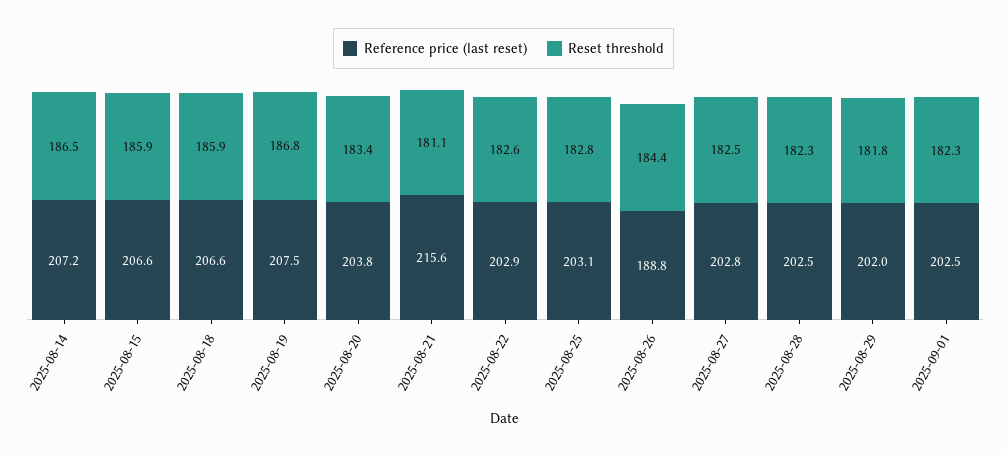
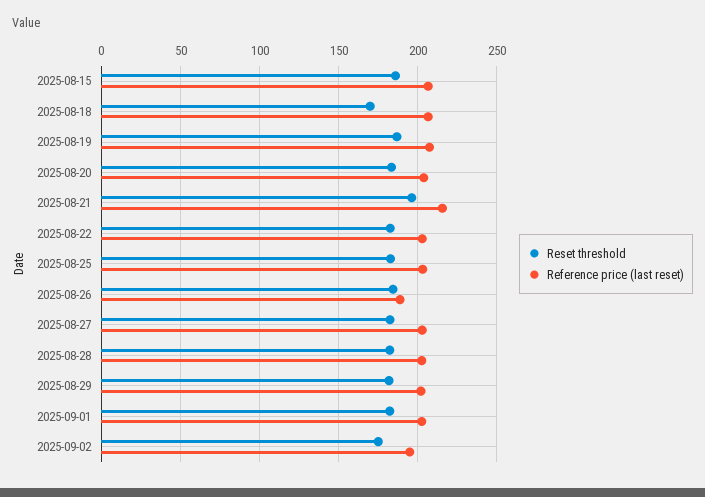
Reference price (last reset), 2025-08-14: 207.2 -> none
Reset threshold, 2025-08-14: 186.5 -> none
Reset threshold, 2025-08-18: 185.9 -> 170
Reset threshold, 2025-08-21: 181.1 -> 195
Reset threshold, 2025-09-02: none -> 175
Reference price (last reset), 2025-09-02: none -> 195

